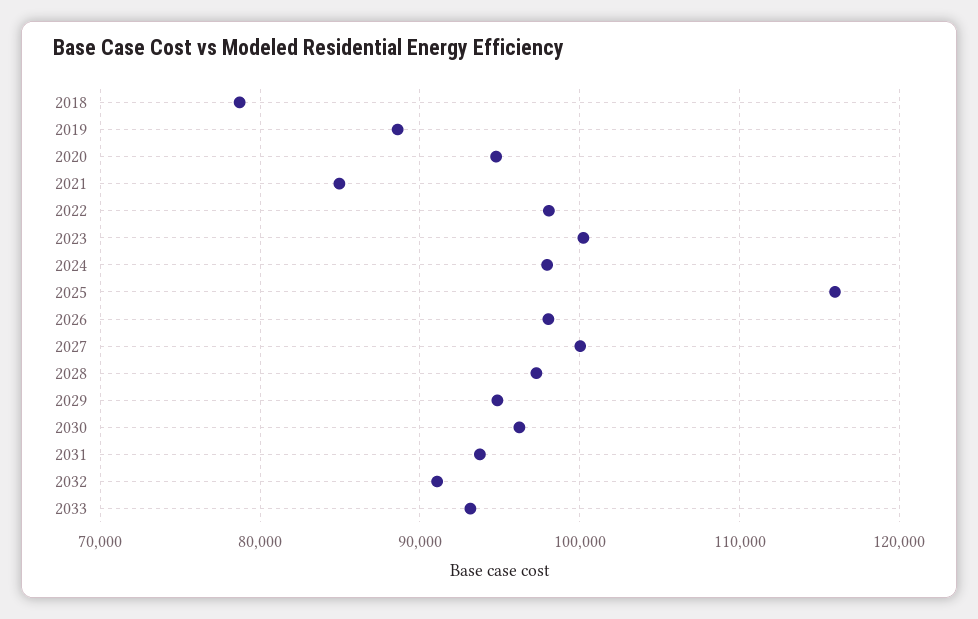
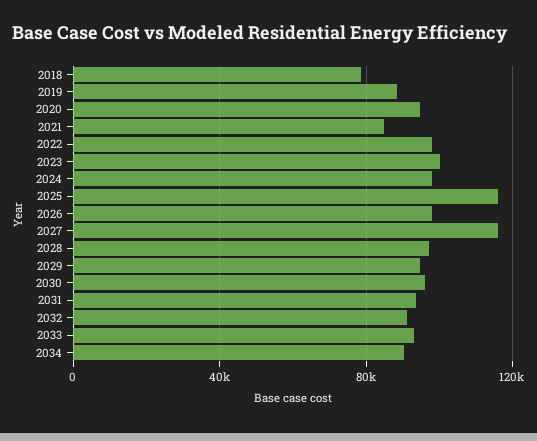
2027: 100000 -> 115000
2034: none -> 90000

